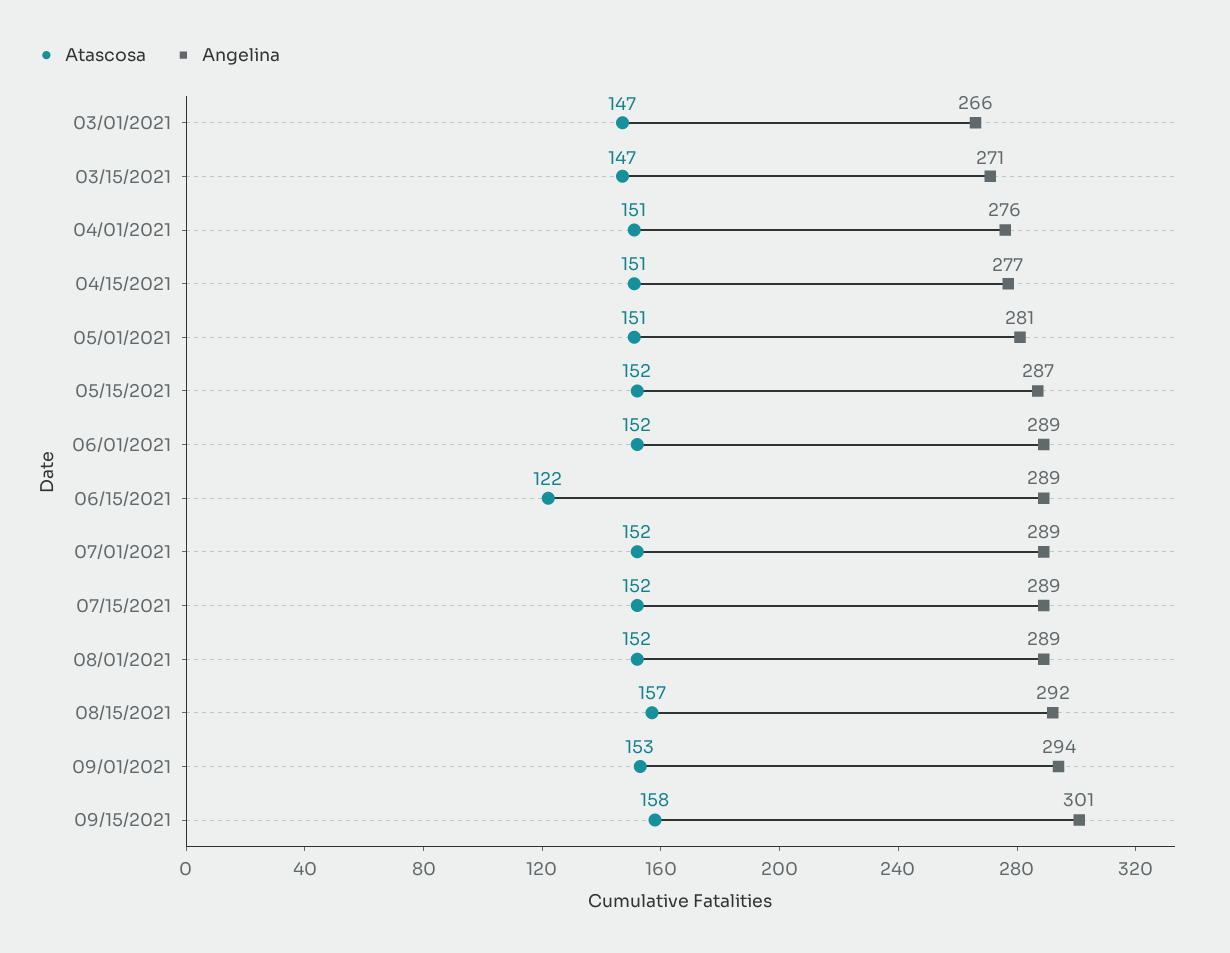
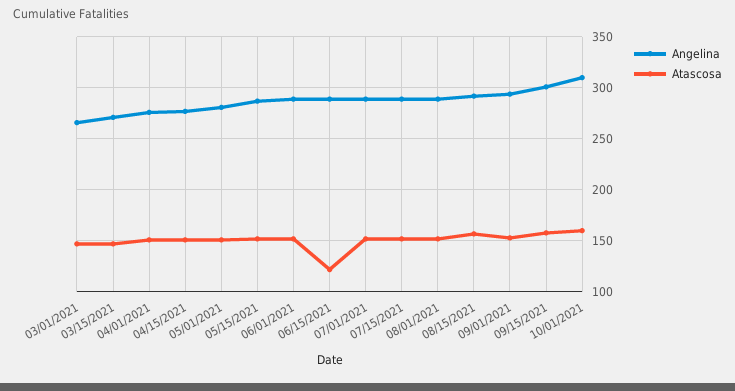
Angelina, 10/01/2021: none -> 310
Atascosa, 10/01/2021: none -> 160

